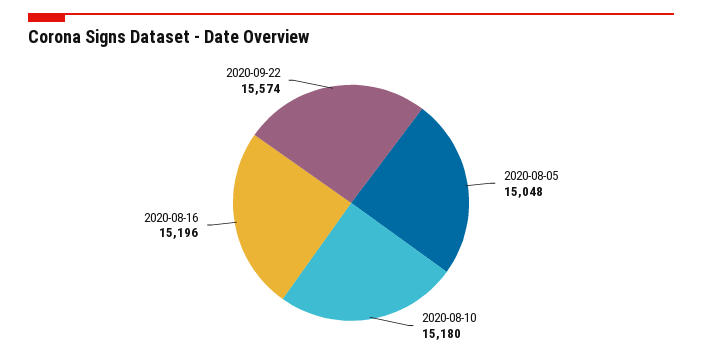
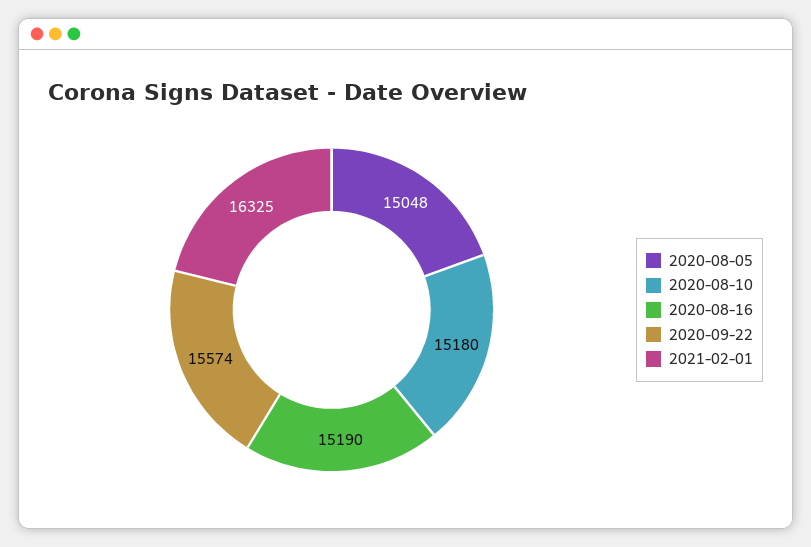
2020-08-16: 15196 -> 15190
2021-02-01: none -> 16325

